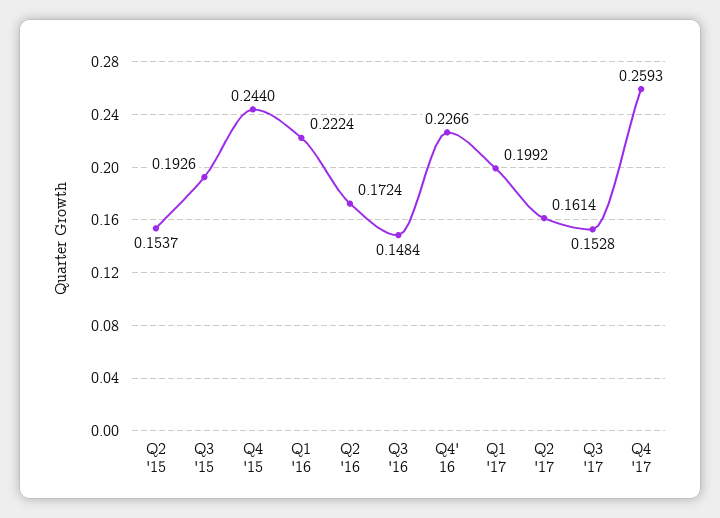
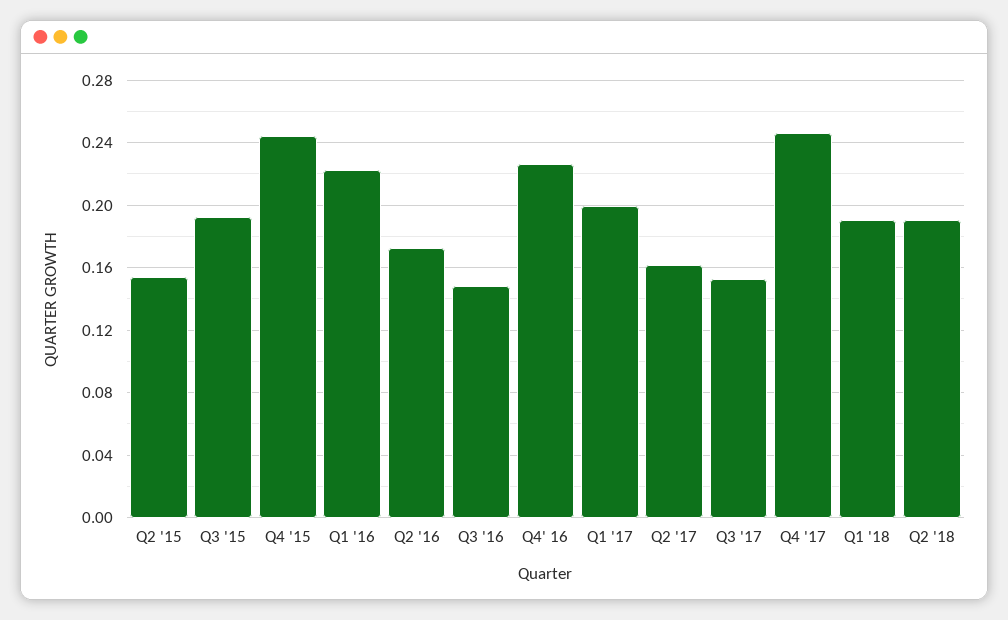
Q4 '17: 0.2593 -> 0.245
Q1 '18: none -> 0.19
Q2 '18: none -> 0.19

